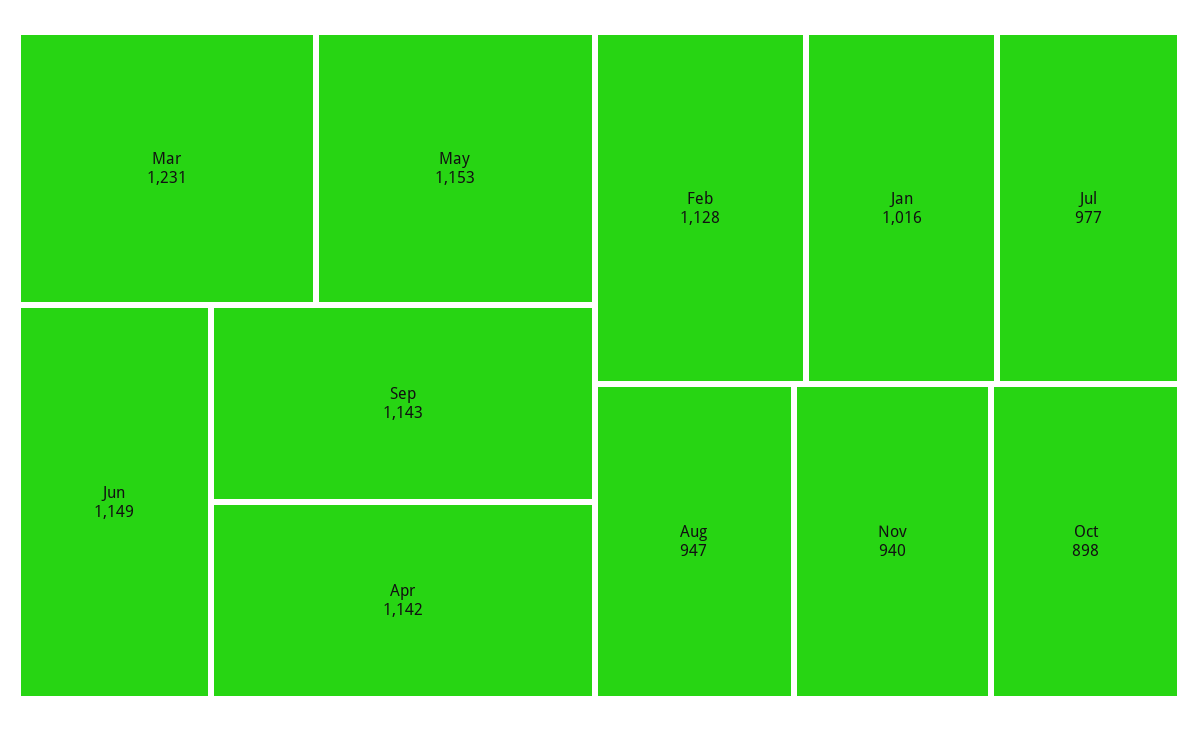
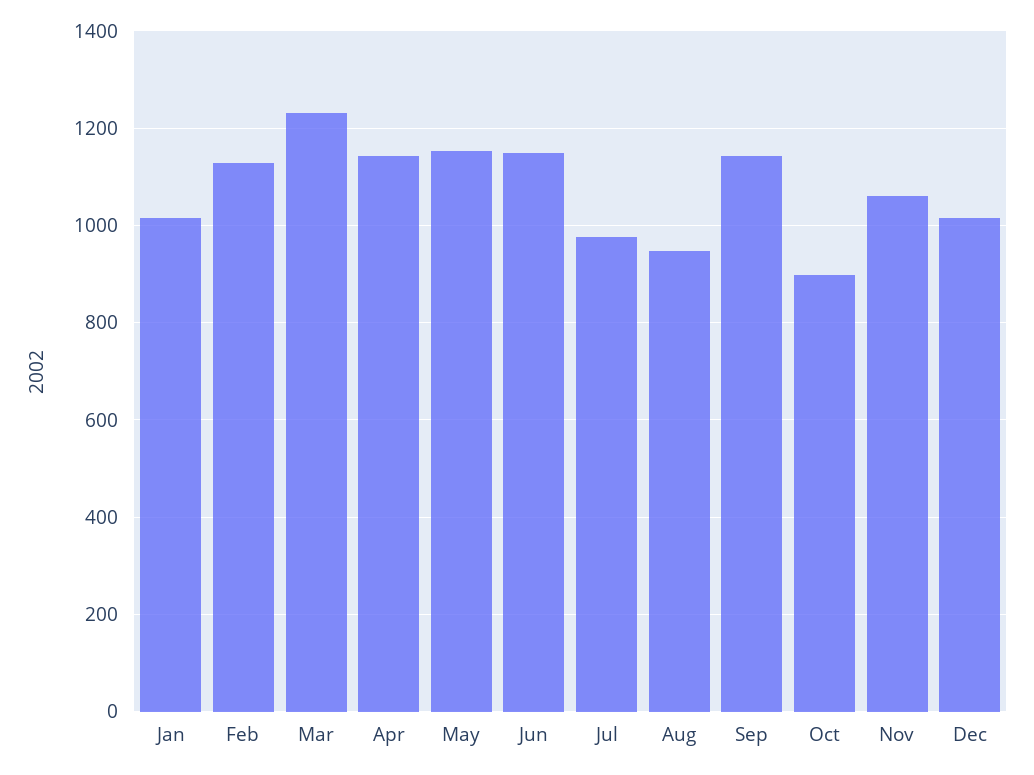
Nov: 940 -> 1060
Dec: none -> 1020

